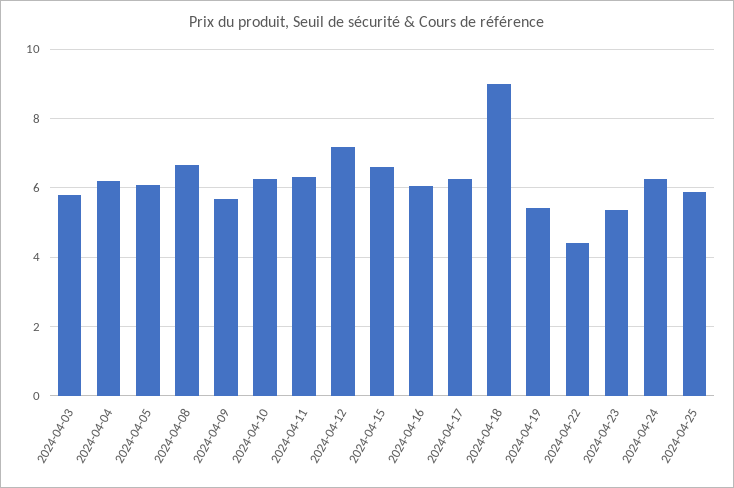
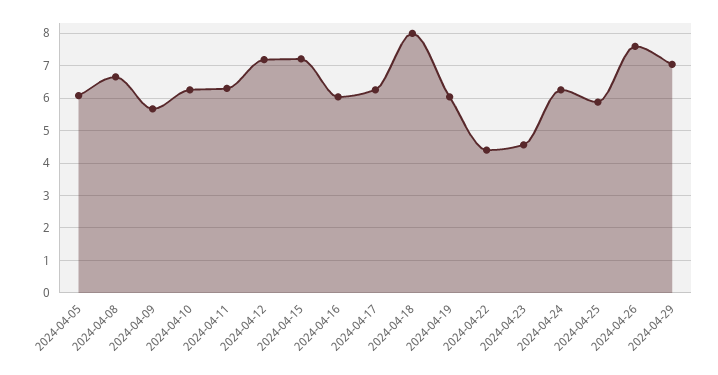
2024-04-03: 5.8 -> none
2024-04-04: 6.2 -> none
2024-04-15: 6.6 -> 7.2
2024-04-18: 9 -> 8
2024-04-19: 5.4 -> 6
2024-04-23: 5.4 -> 4.6
2024-04-26: none -> 7.6
2024-04-29: none -> 7

